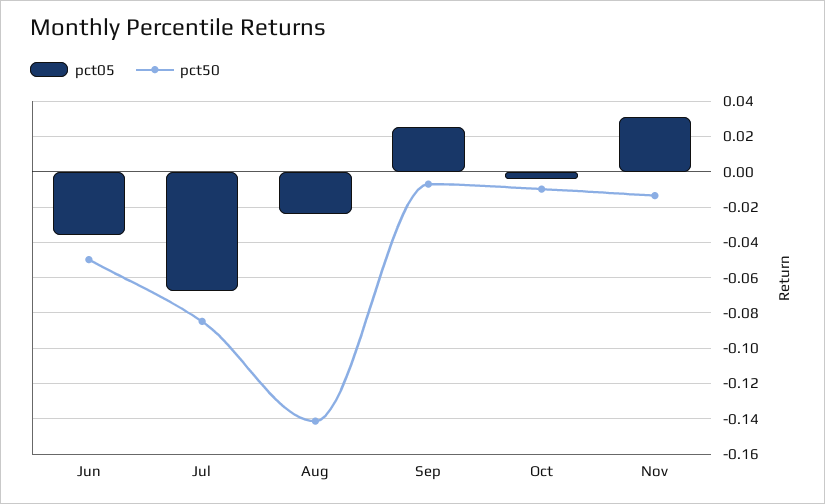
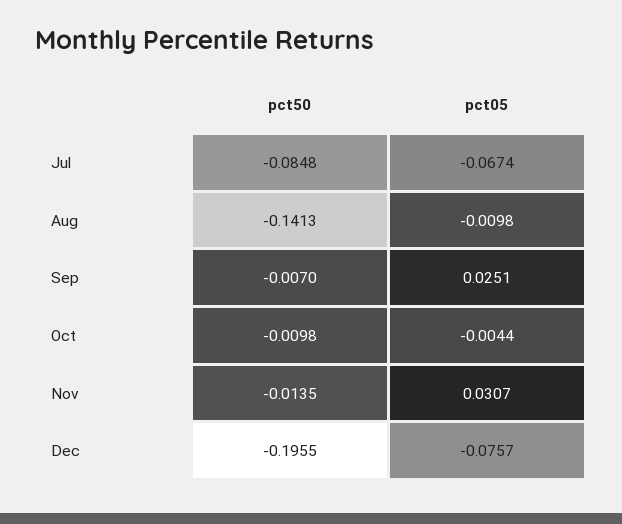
pct05, Jun: -0.035 -> none
pct50, Jun: -0.05 -> none
pct05, Aug: -0.025 -> -0.0098
pct50, Dec: none -> -0.1955
pct05, Dec: none -> -0.0757

